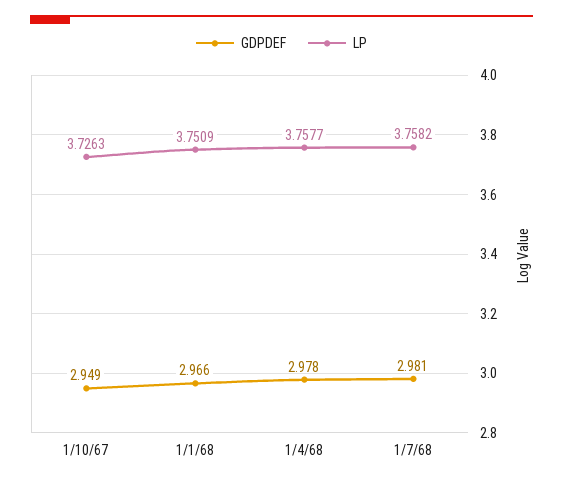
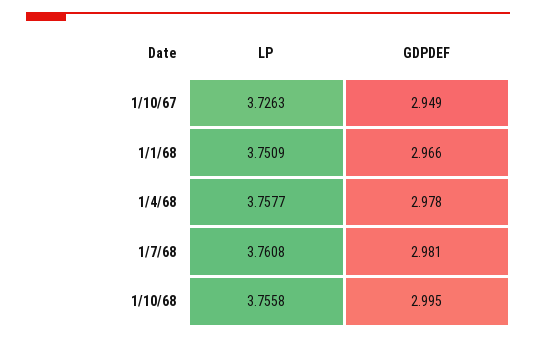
LP, 1/7/68: 3.7582 -> 3.7608
LP, 1/10/68: none -> 3.7558
GDPDEF, 1/10/68: none -> 2.995

